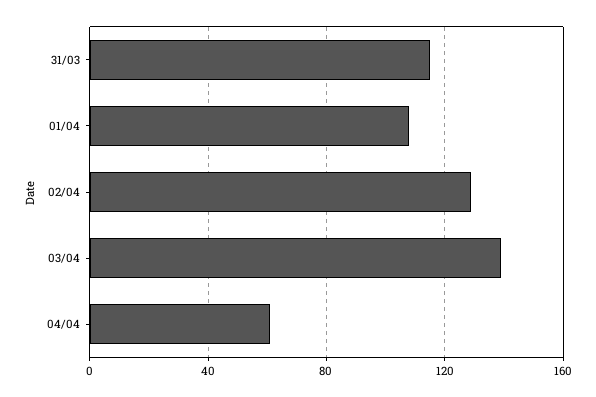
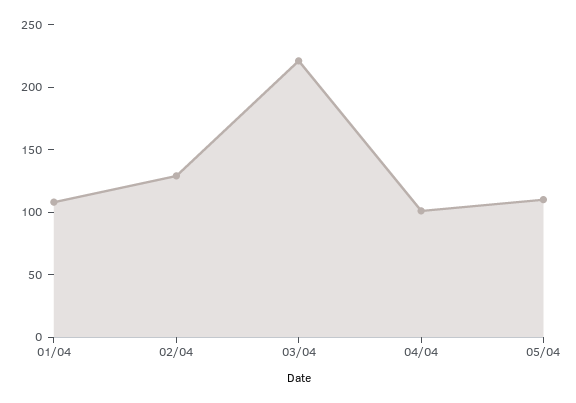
31/03: 115 -> none
03/04: 140 -> 220
04/04: 60 -> 100
05/04: none -> 110

